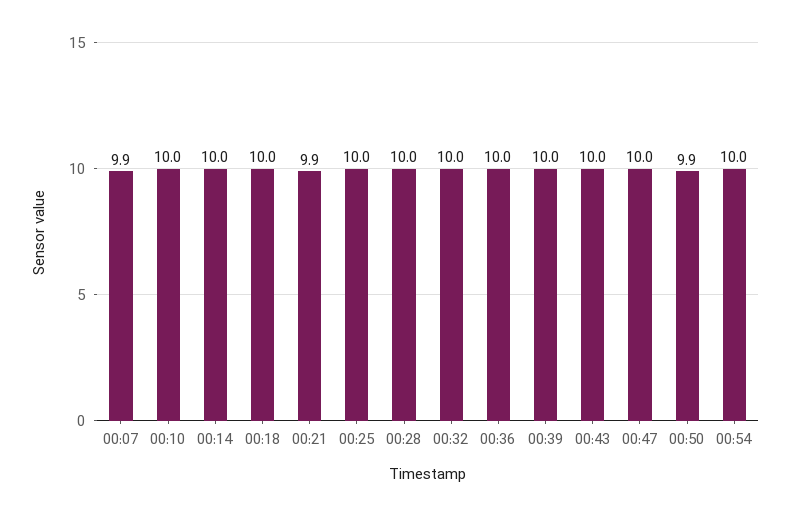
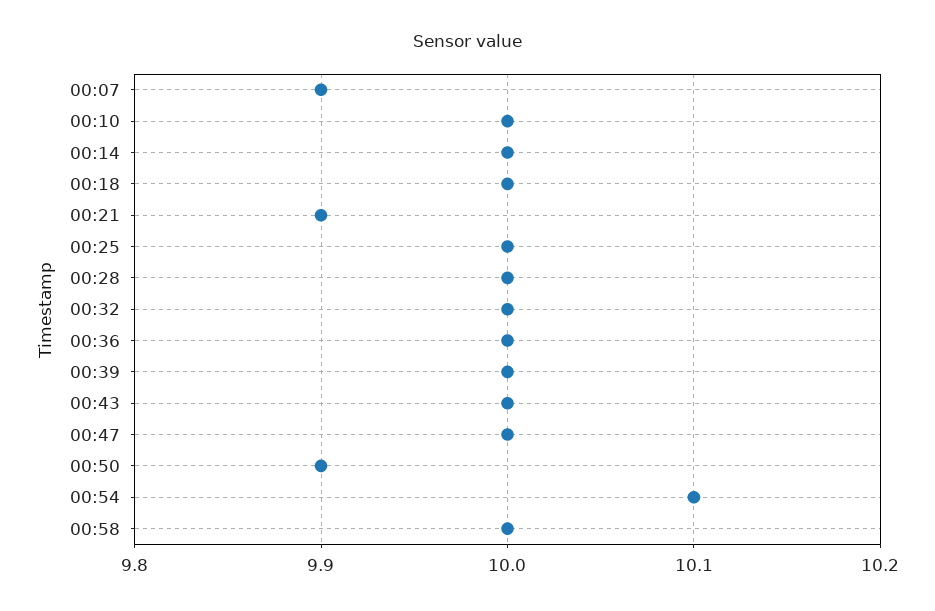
00:54: 10 -> 10.1
00:58: none -> 10

